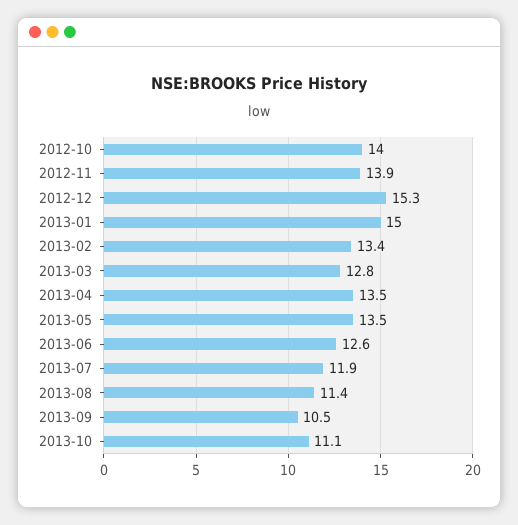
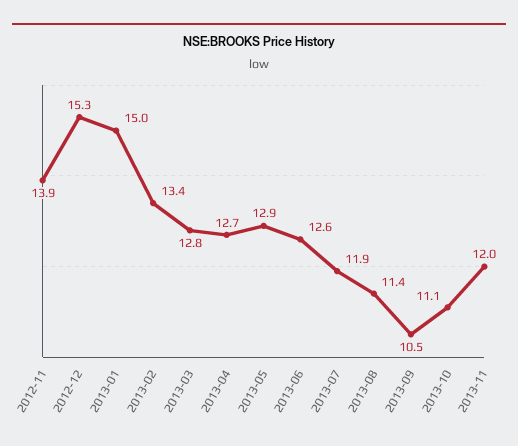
2012-10: 14 -> none
2013-04: 13.5 -> 12.7
2013-05: 13.5 -> 12.9
2013-11: none -> 12

